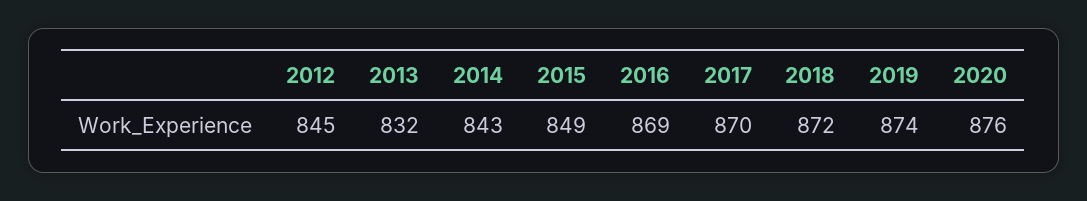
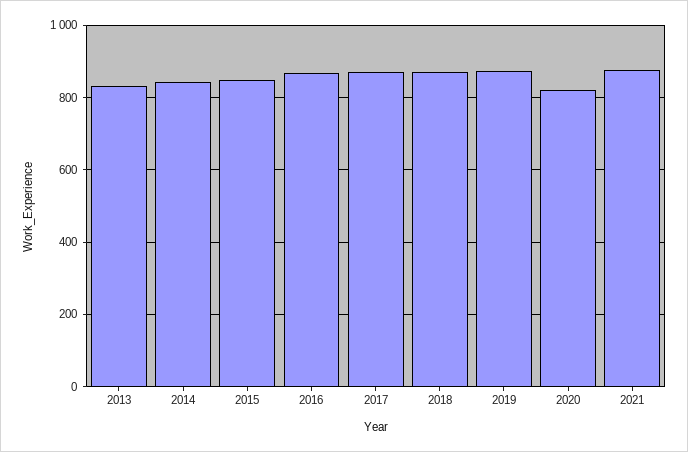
2012: 845 -> none
2020: 876 -> 820
2021: none -> 880

